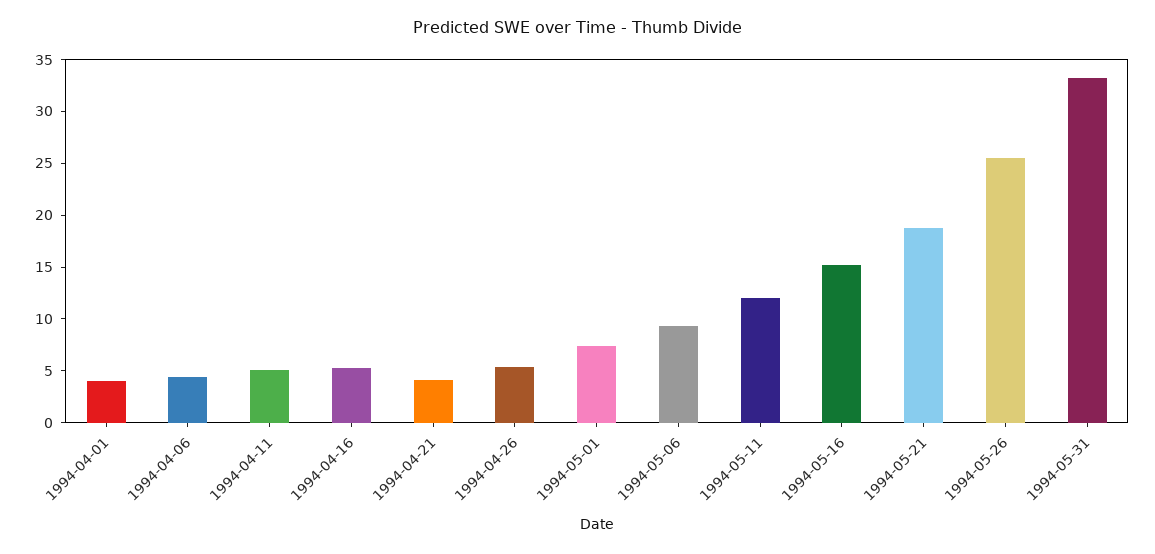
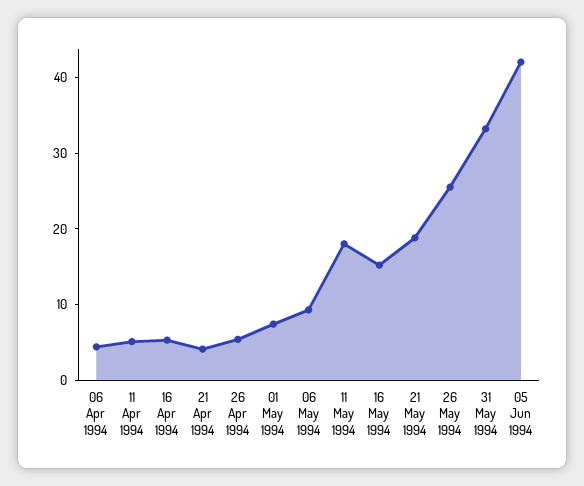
1994-04-01: 4 -> none
1994-05-11: 12 -> 18
05 Jun 1994: none -> 42

